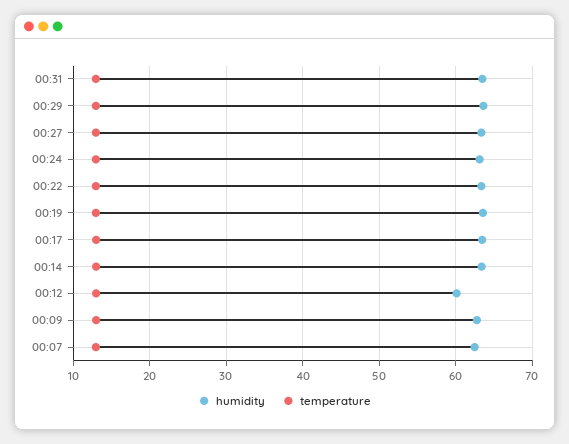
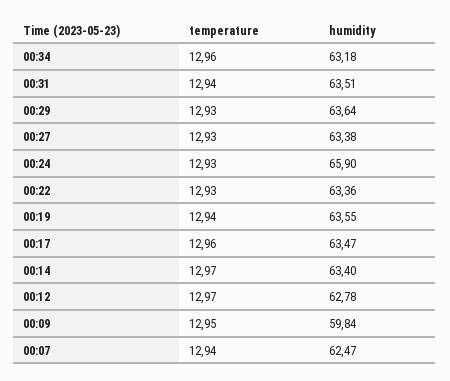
humidity, 00:24: 63 -> 65.9
humidity, 00:12: 60 -> 62.78
humidity, 00:09: 63 -> 59.84
temperature, 00:34: none -> 12.96
humidity, 00:34: none -> 63.18

